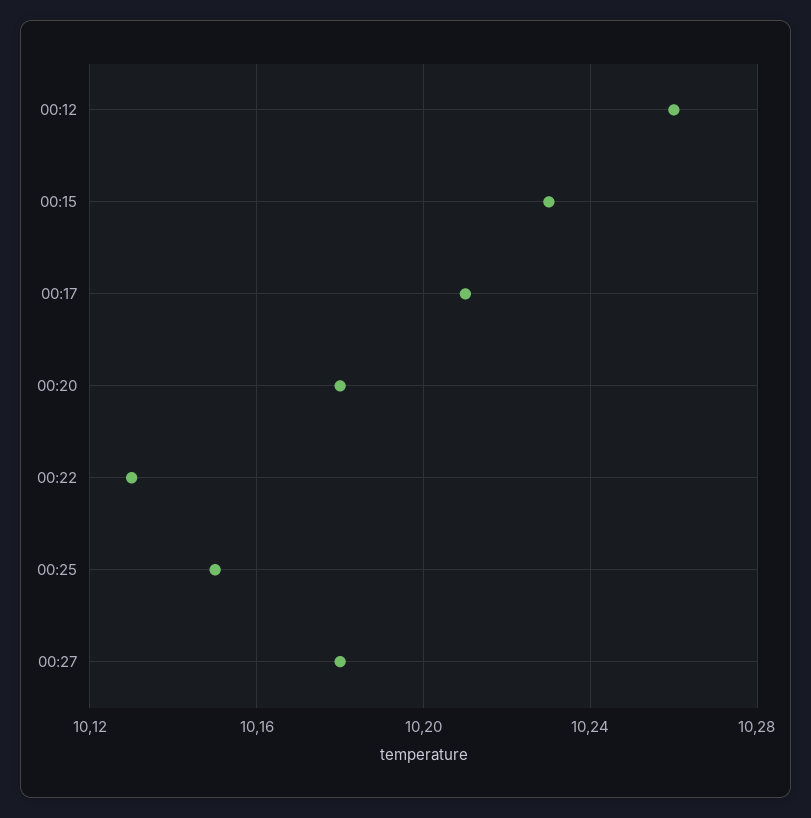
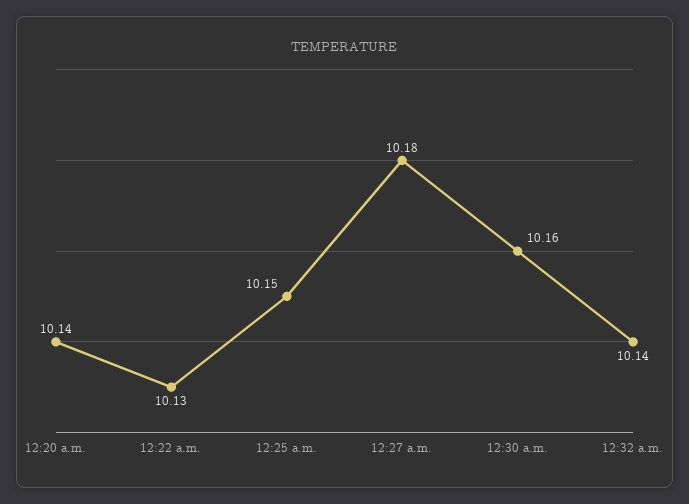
00:12: 10.26 -> none
00:15: 10.23 -> none
00:17: 10.21 -> none
00:20: 10.18 -> 10.14
12:30 a.m.: none -> 10.16
12:32 a.m.: none -> 10.14

